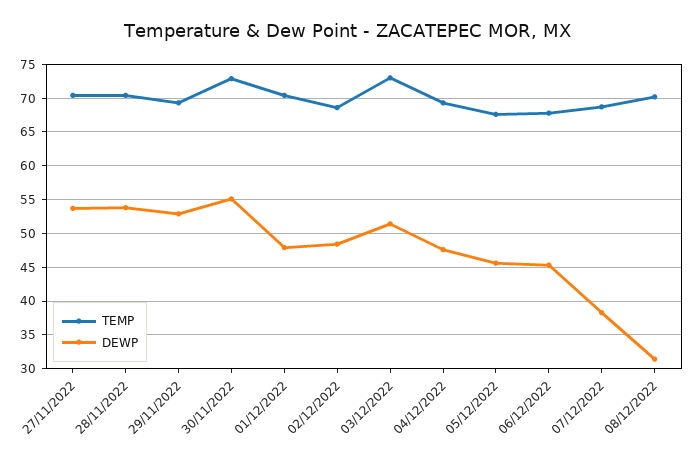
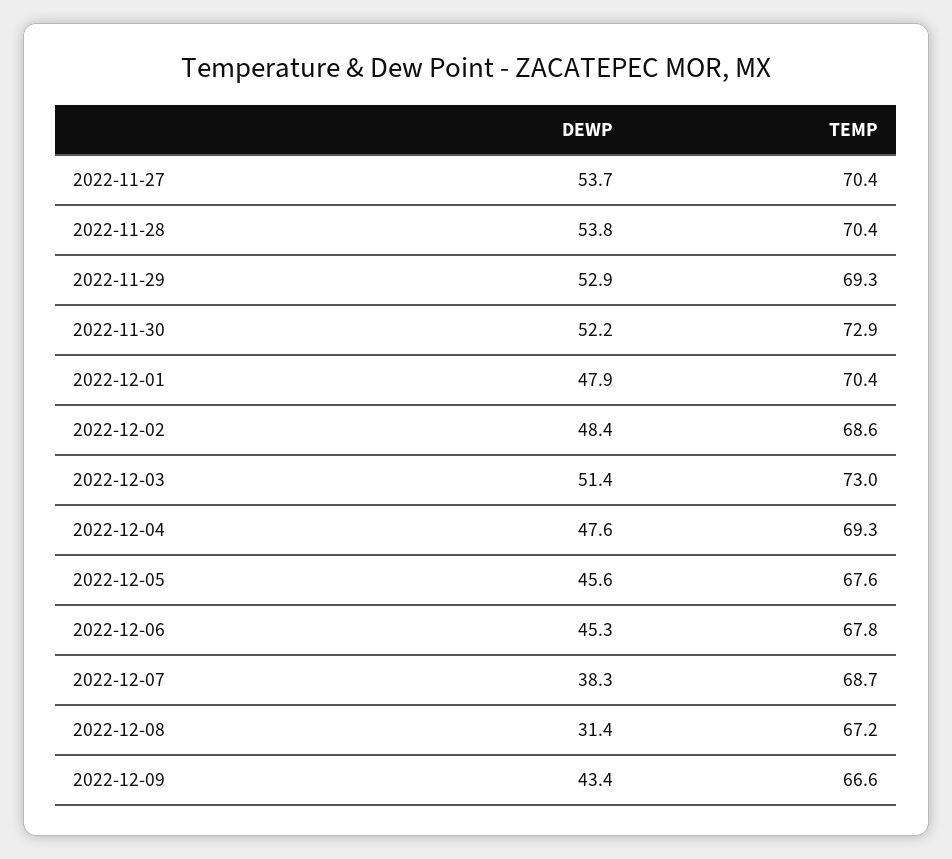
DEWP, 30/11/2022: 55 -> 52.2
TEMP, 08/12/2022: 70 -> 67.2
DEWP, 2022-12-09: none -> 43.4
TEMP, 2022-12-09: none -> 66.6

